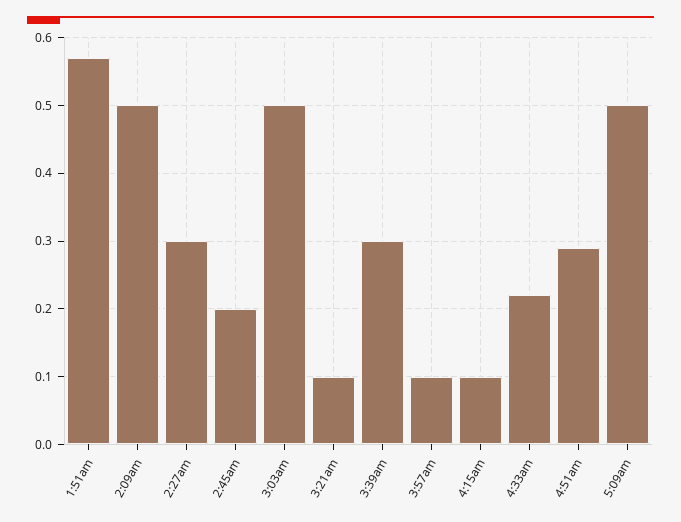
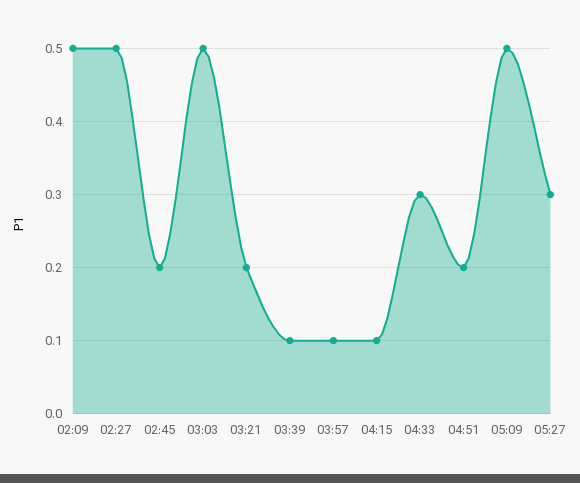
1:51am: 0.57 -> none
2:27am: 0.3 -> 0.5
3:21am: 0.1 -> 0.2
3:39am: 0.3 -> 0.1
4:33am: 0.22 -> 0.3
4:51am: 0.29 -> 0.2
05:27: none -> 0.3

